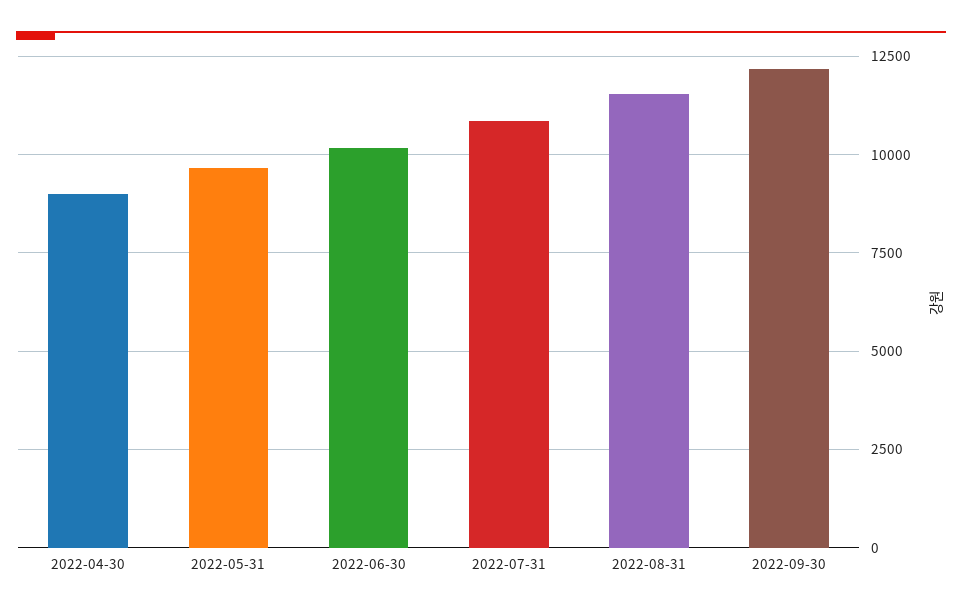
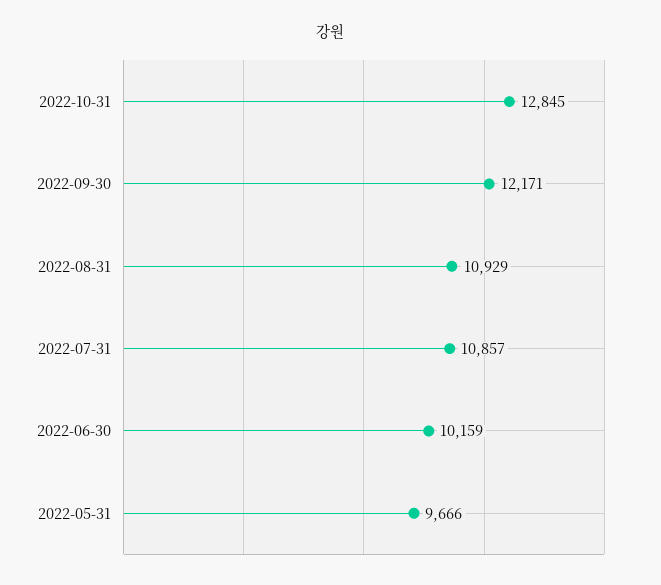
2022-04-30: 9000 -> none
2022-08-31: 11500 -> 10929
2022-10-31: none -> 12845

